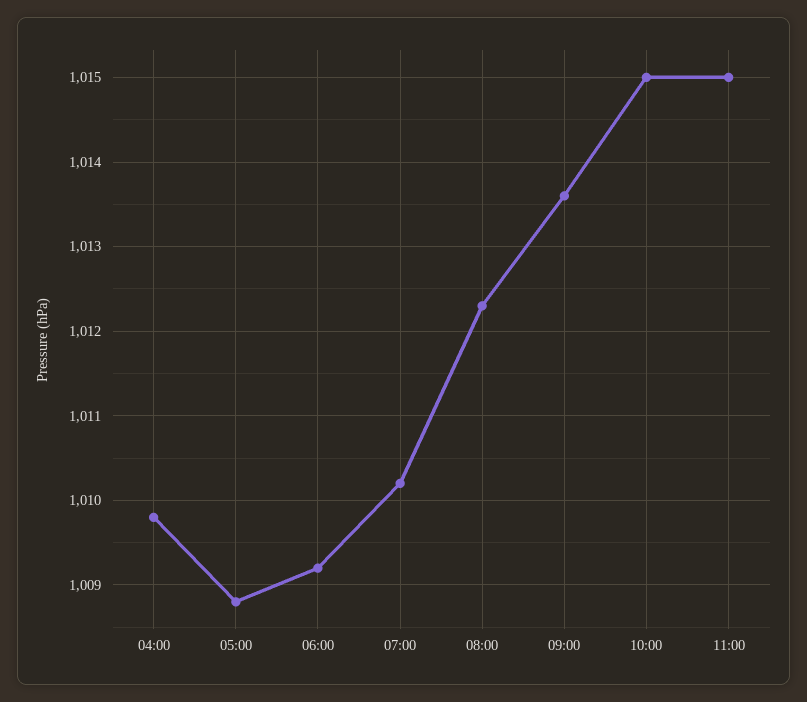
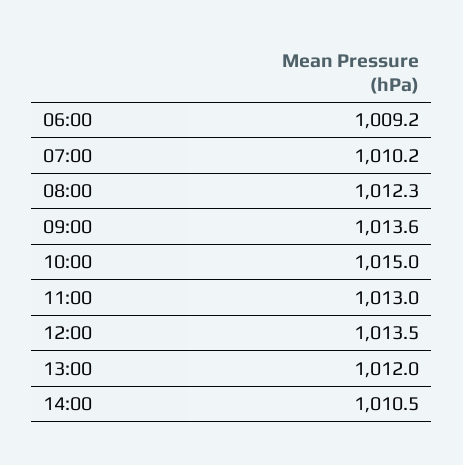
04:00: 1009.8 -> none
05:00: 1008.8 -> none
11:00: 1015 -> 1013
12:00: none -> 1013.5
13:00: none -> 1012
14:00: none -> 1010.5

